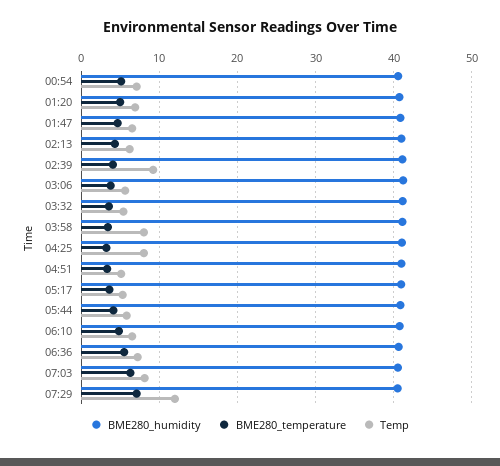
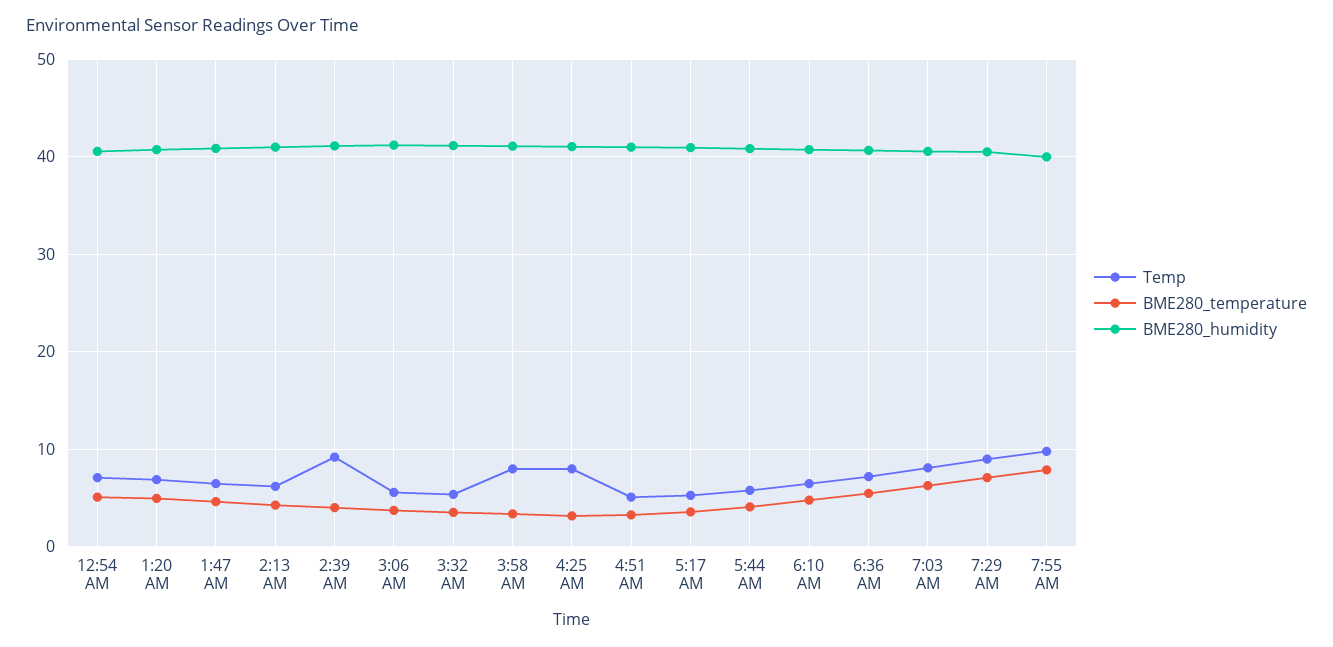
Temp, 07:29: 12 -> 9
Temp, 7:55 AM: none -> 10
BME280_temperature, 7:55 AM: none -> 8
BME280_humidity, 7:55 AM: none -> 40

